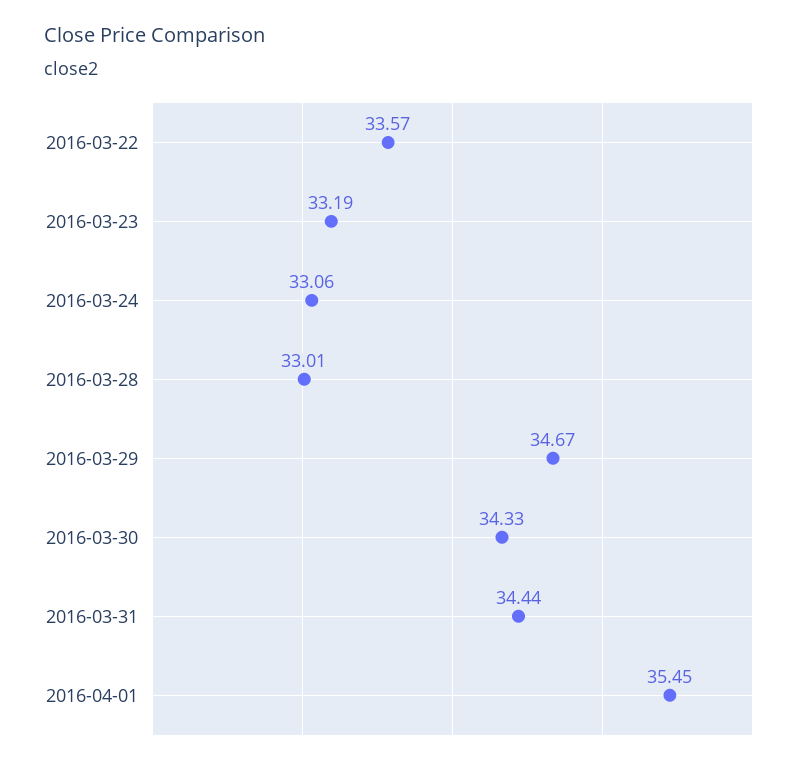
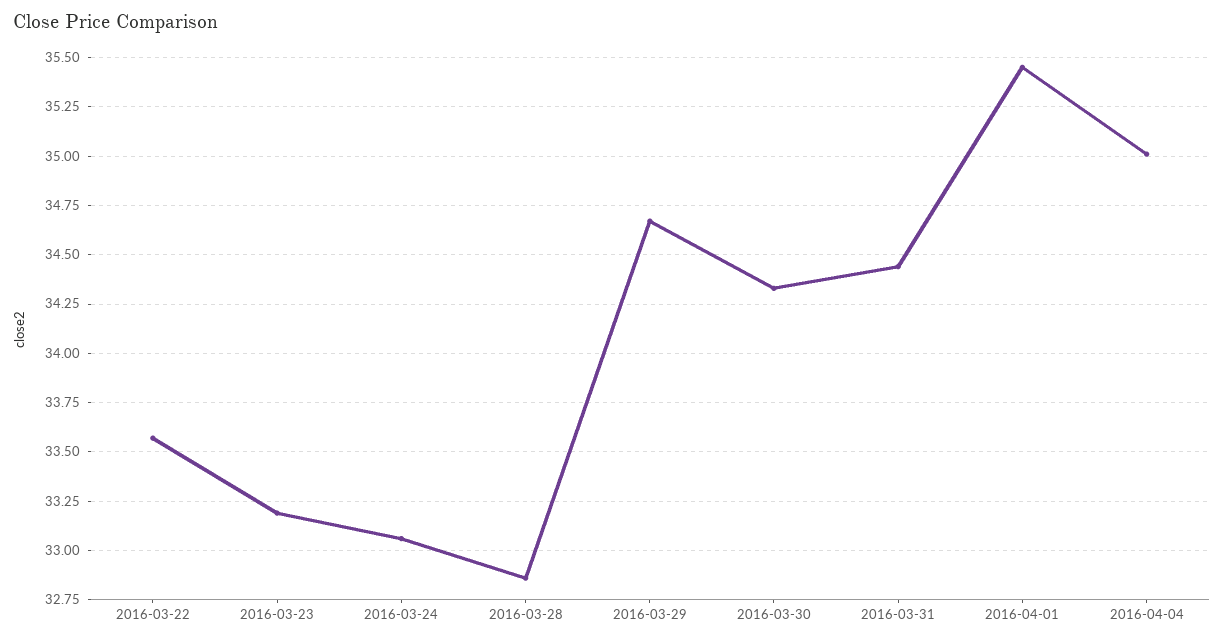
2016-03-28: 33.01 -> 32.85
2016-04-04: none -> 35

